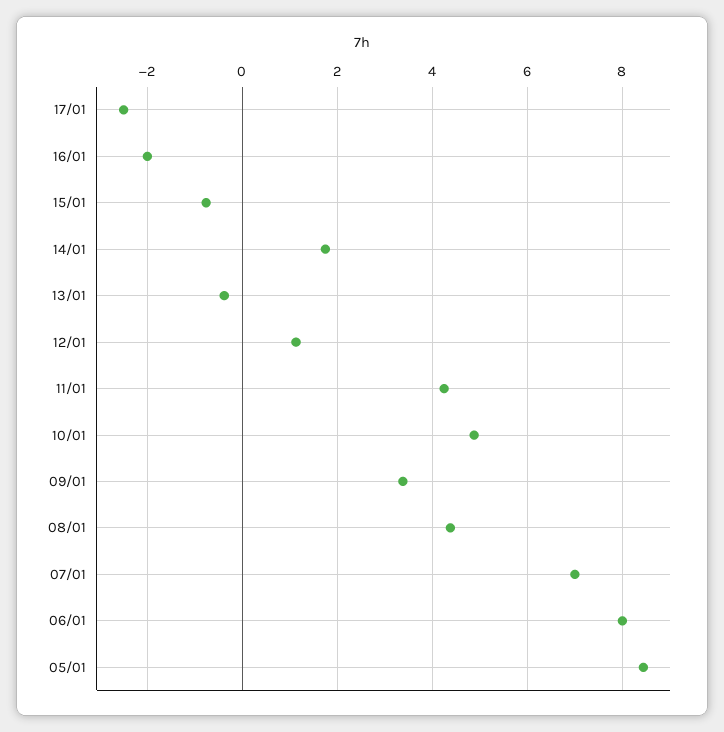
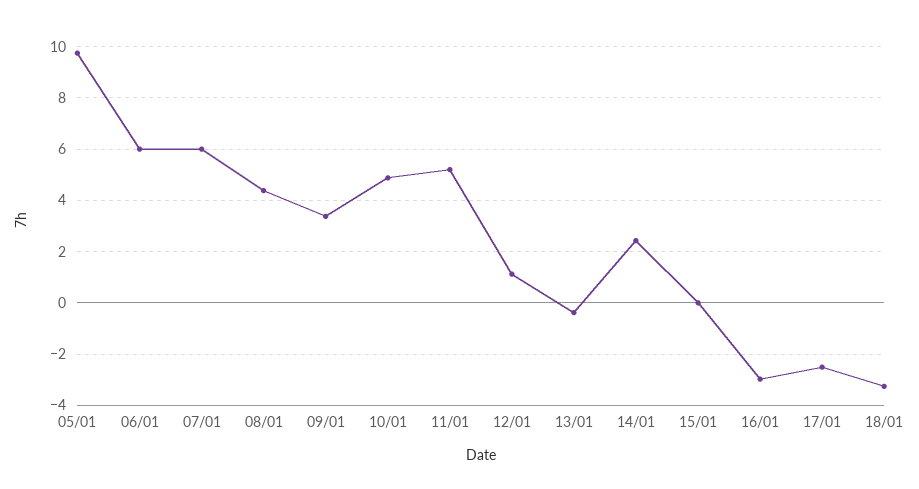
16/01: -2 -> -3
15/01: -0.8 -> 0
14/01: 1.8 -> 2.5
11/01: 4.2 -> 5.25
07/01: 7 -> 6
06/01: 8 -> 6
05/01: 8.4 -> 9.75
18/01: none -> -3.25

